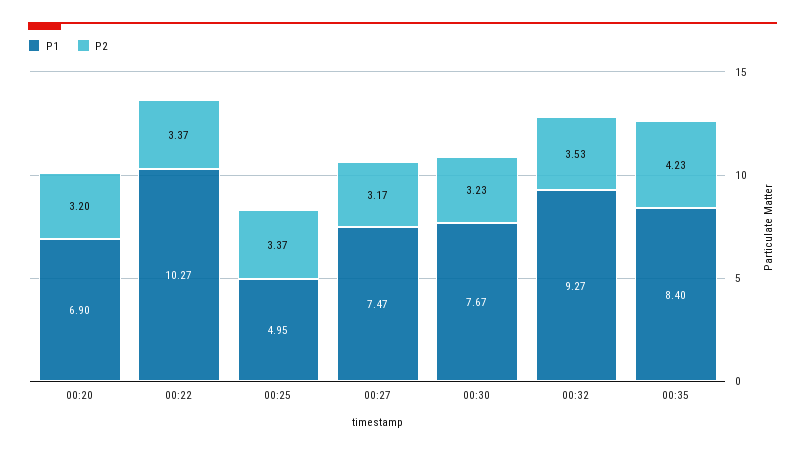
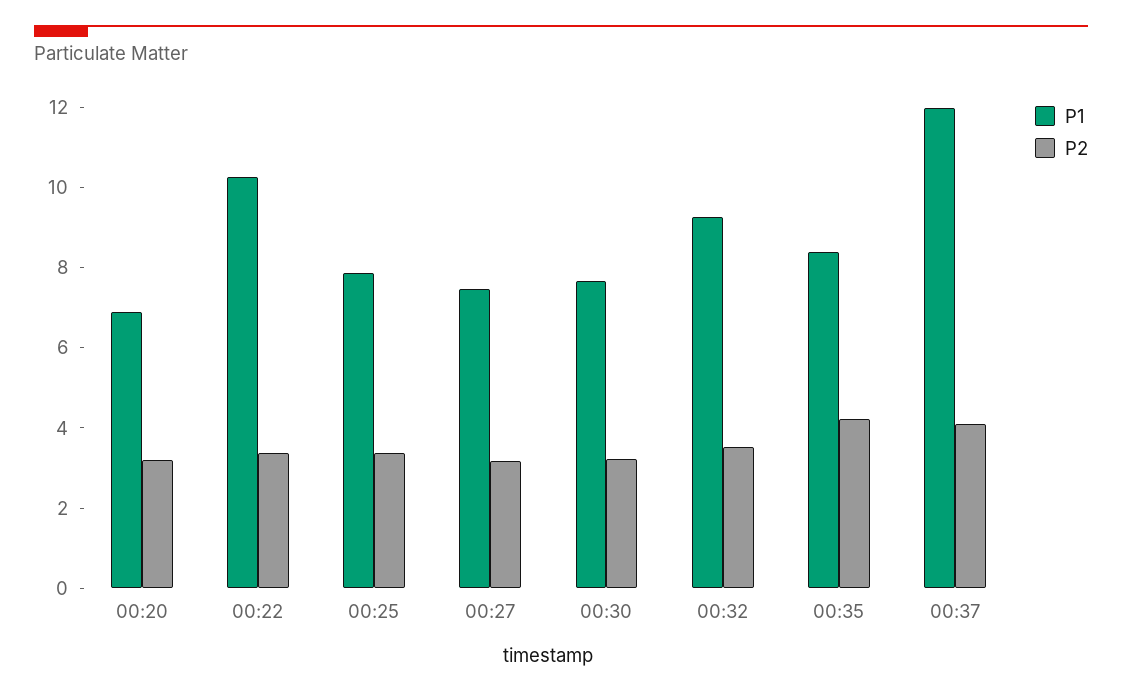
P1, 00:25: 4.95 -> 8
P1, 00:37: none -> 12
P2, 00:37: none -> 4

